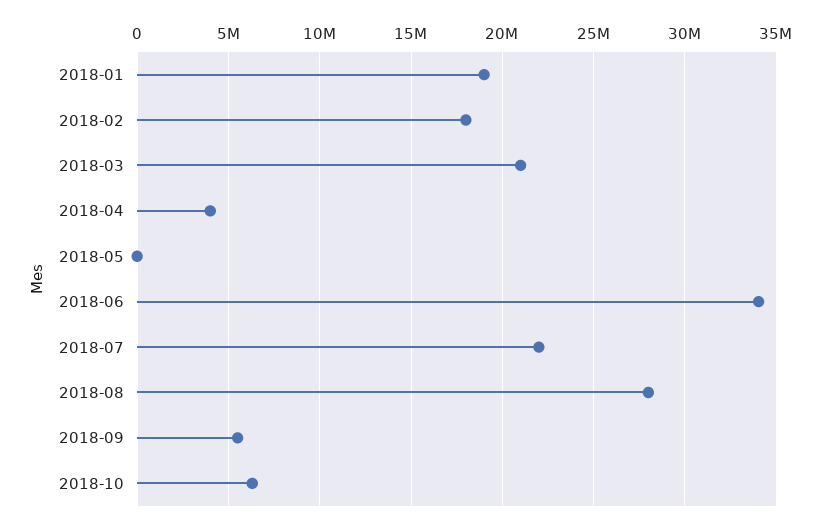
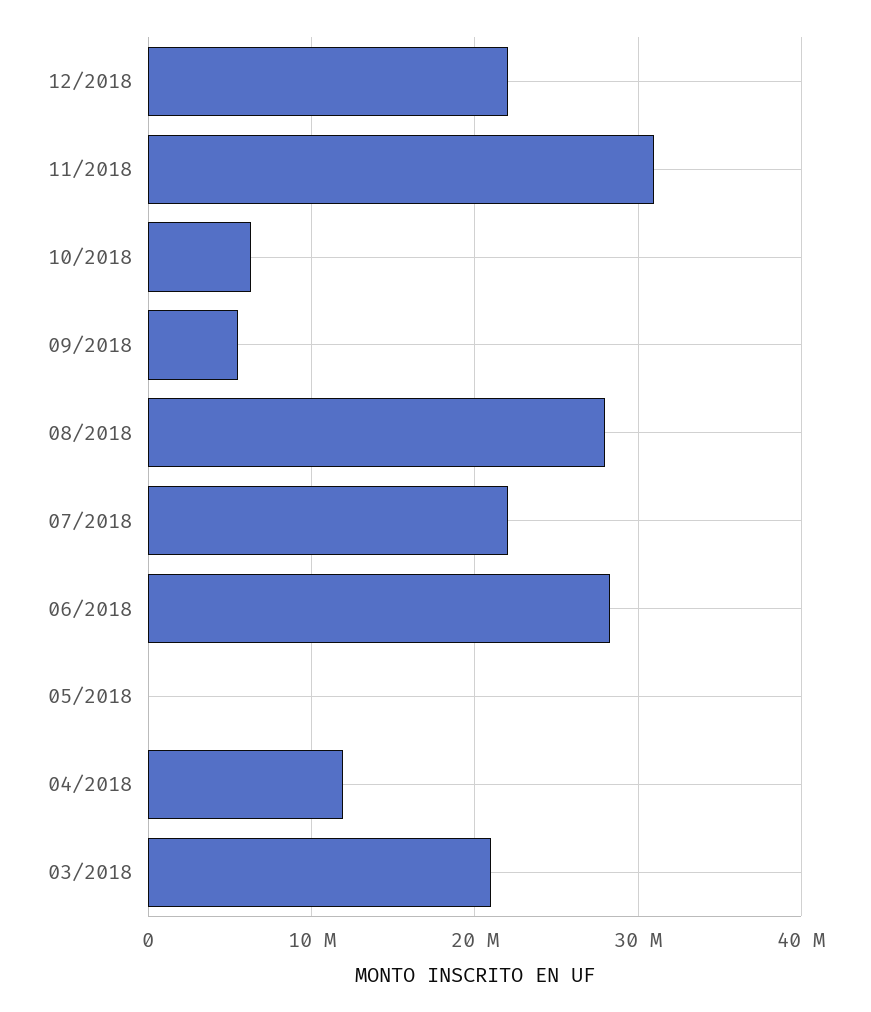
2018-01: 19000000 -> none
2018-02: 18000000 -> none
2018-04: 4000000 -> 12000000
2018-06: 34000000 -> 28000000
12/2018: none -> 22000000
11/2018: none -> 31000000

